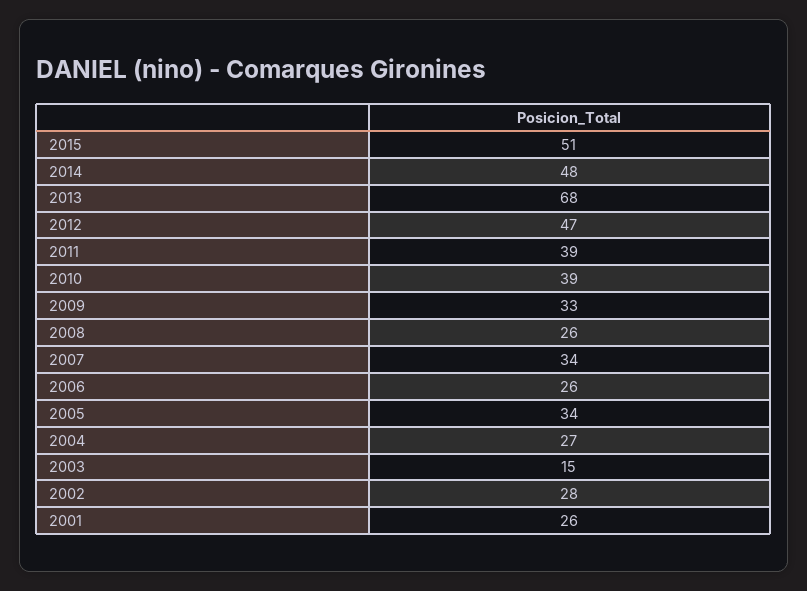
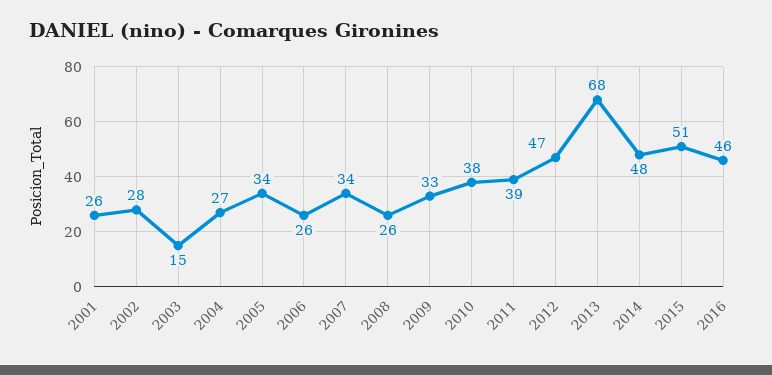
2010: 39 -> 38
2016: none -> 46

